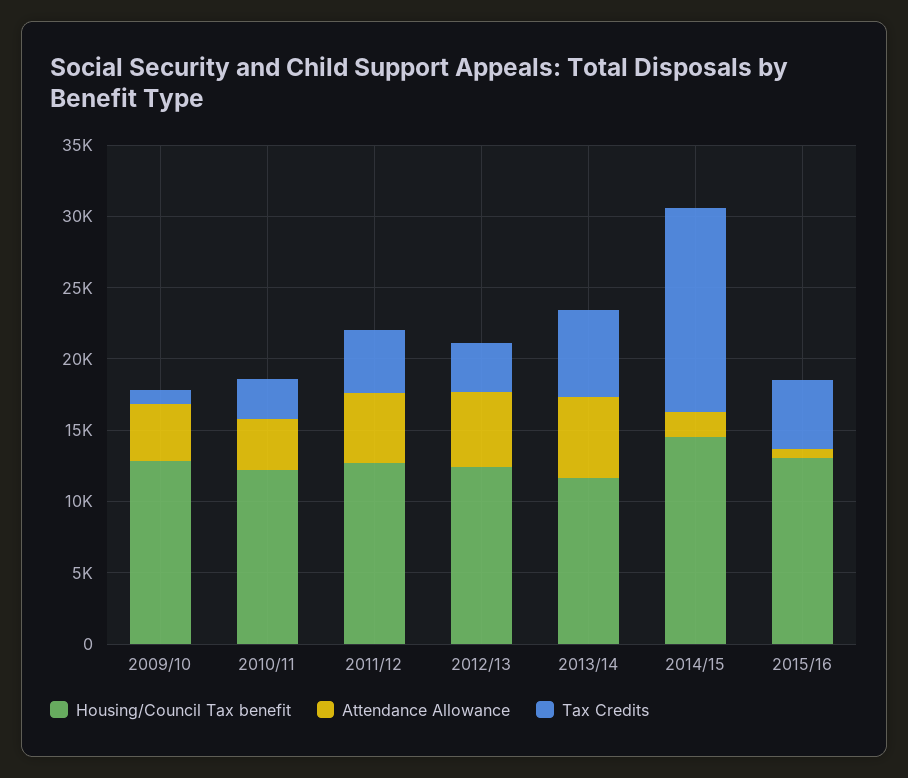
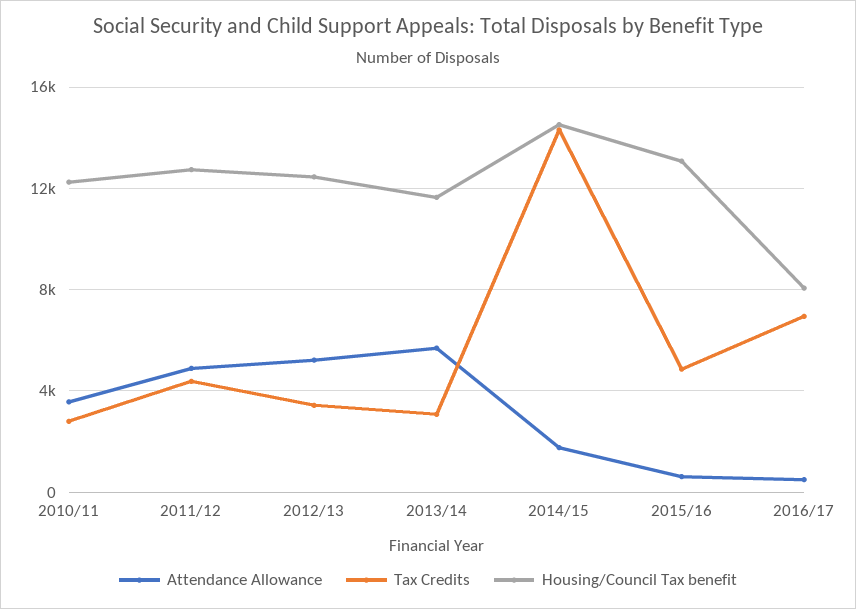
Housing/Council Tax benefit, 2009/10: 13000 -> none
Attendance Allowance, 2009/10: 4000 -> none
Tax Credits, 2009/10: 1000 -> none
Tax Credits, 2013/14: 6000 -> 3000
Attendance Allowance, 2016/17: none -> 500
Tax Credits, 2016/17: none -> 7000
Housing/Council Tax benefit, 2016/17: none -> 8000

